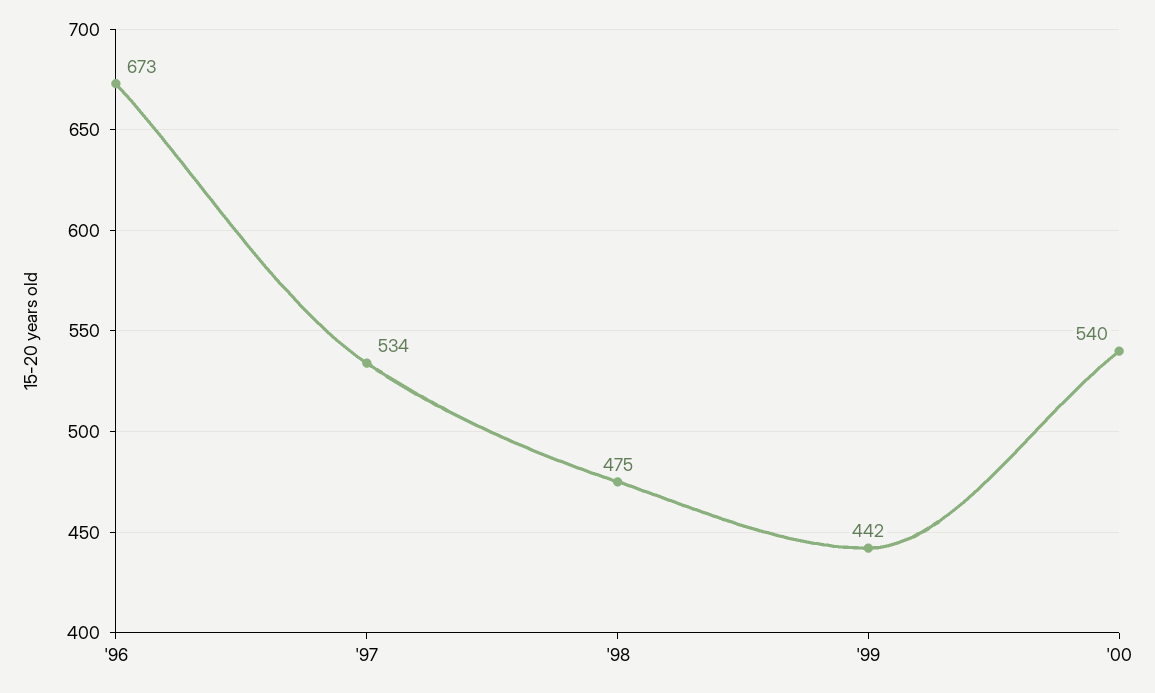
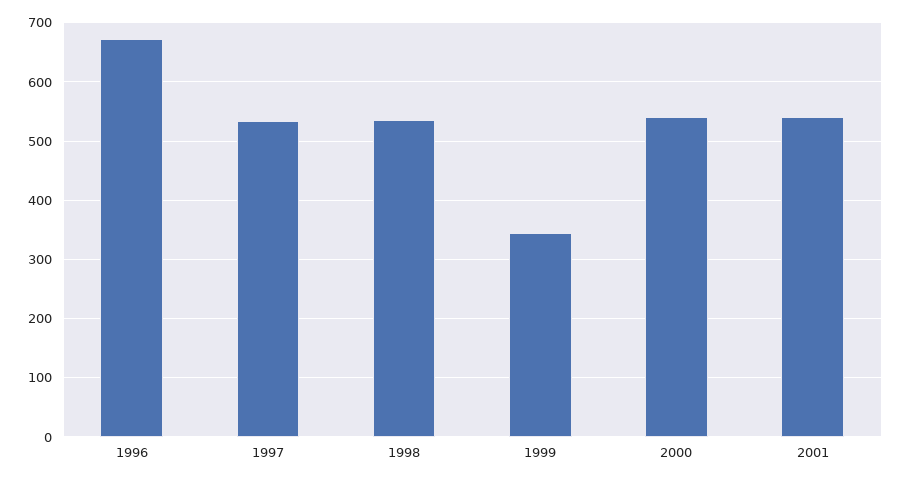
'98: 475 -> 540
'99: 442 -> 340
2001: none -> 540

